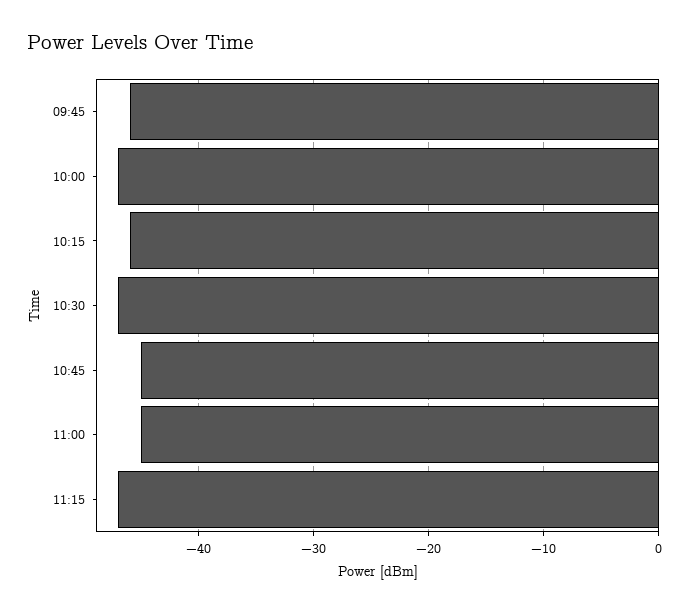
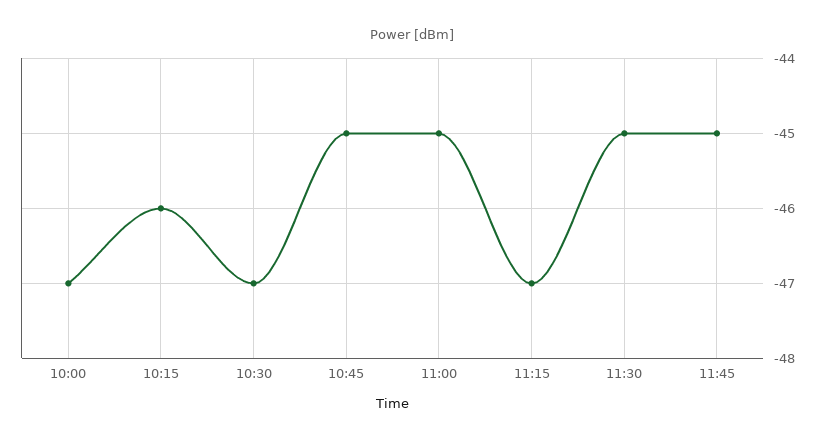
09:45: -46 -> none
11:30: none -> -45
11:45: none -> -45

